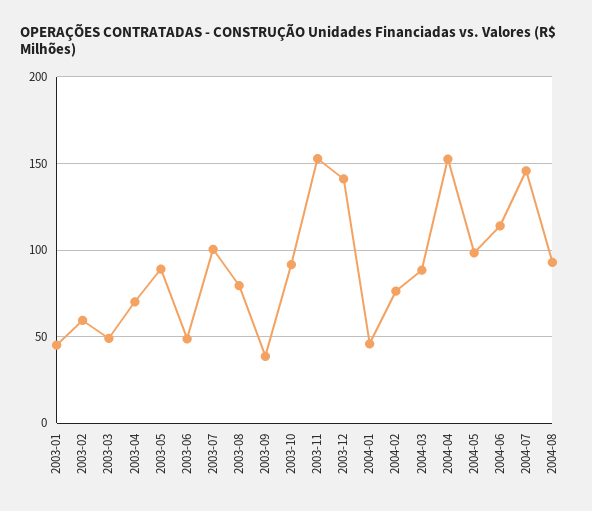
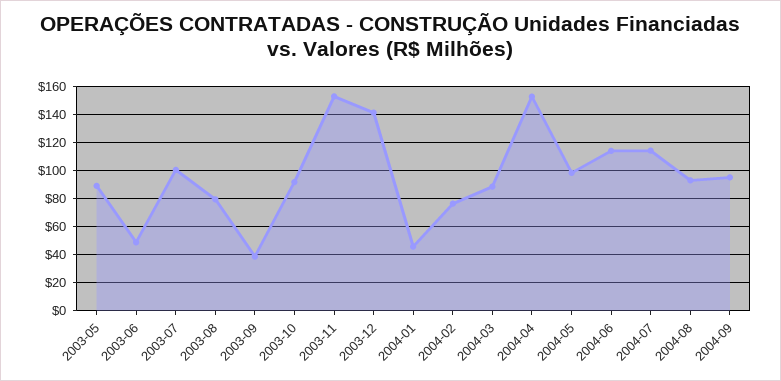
2003-01: 45 -> none
2003-02: 60 -> none
2003-03: 50 -> none
2003-04: 70 -> none
2004-07: 145 -> 115
2004-09: none -> 95

